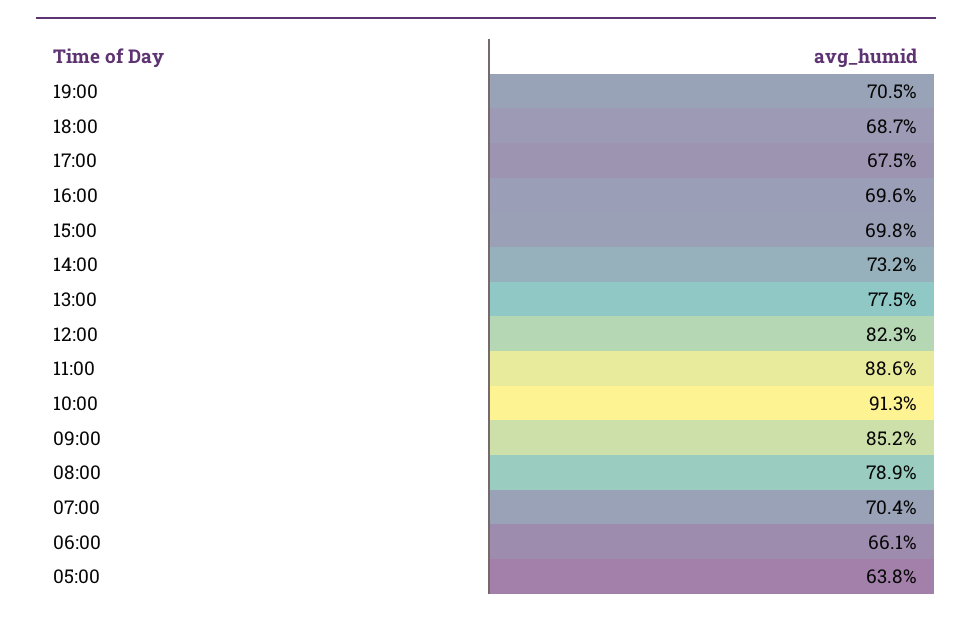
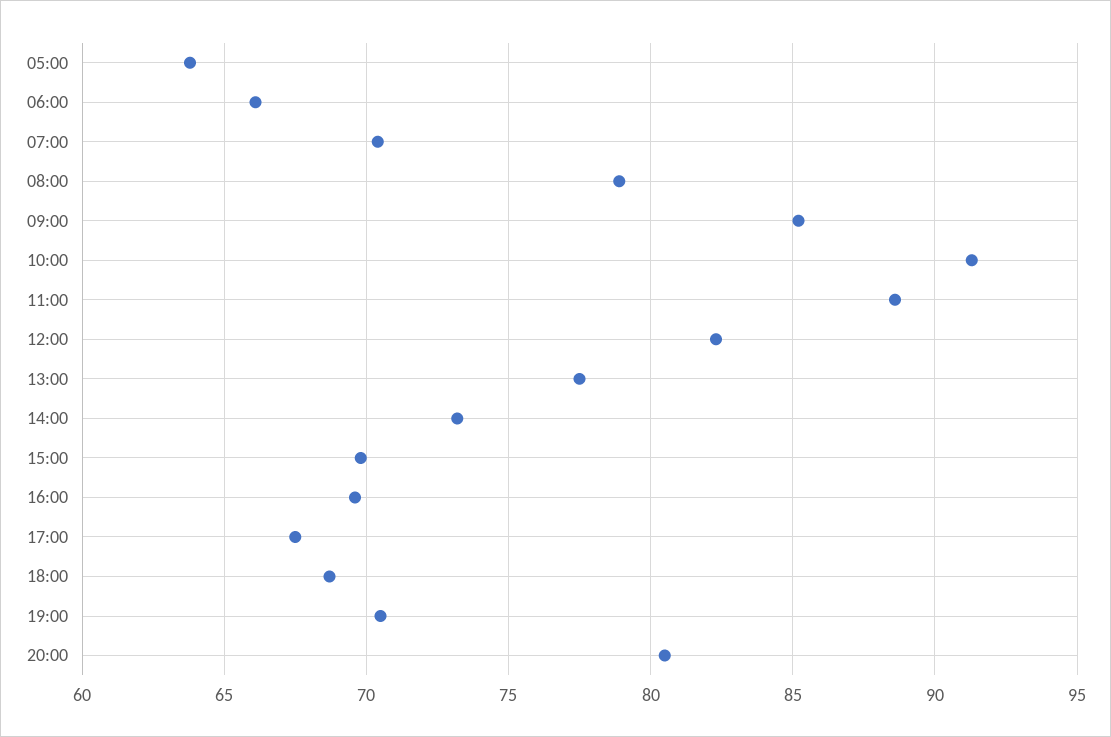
20:00: none -> 80.5

